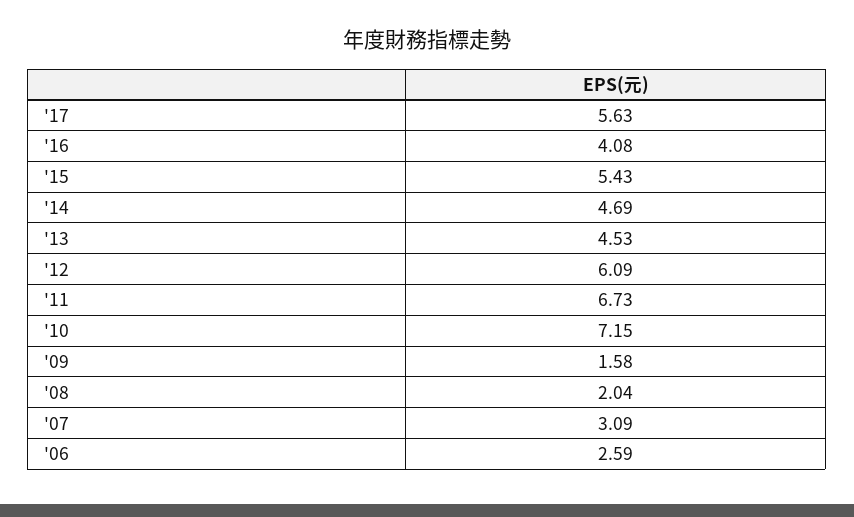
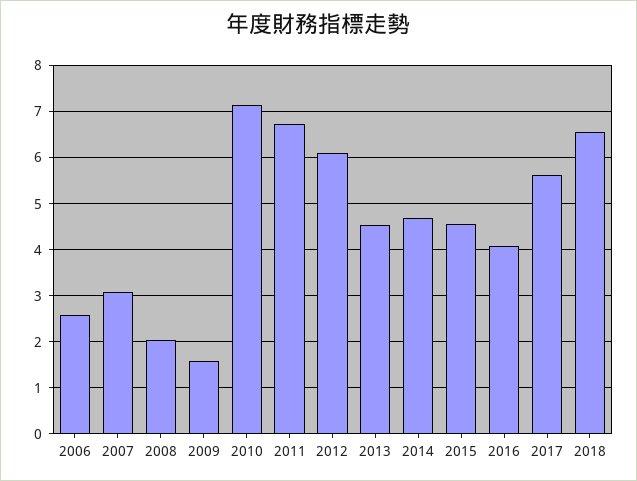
'15: 5.43 -> 4.6
2018: none -> 6.6

